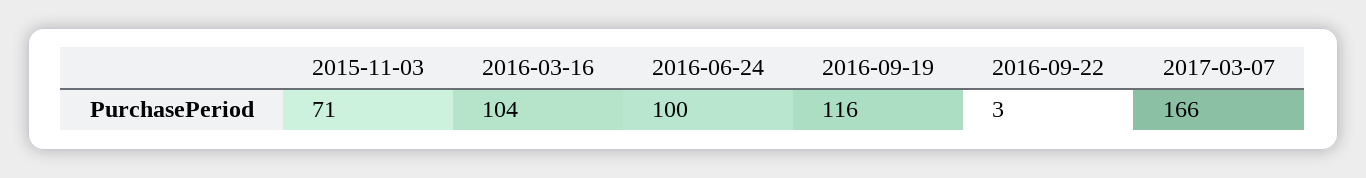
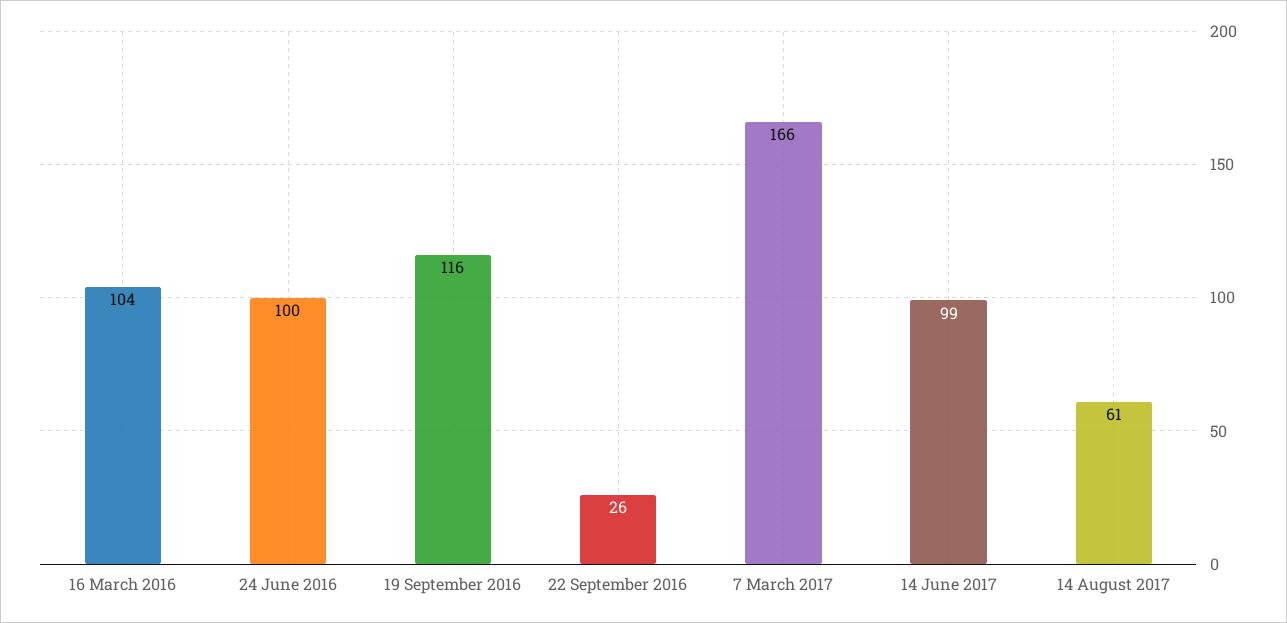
2015-11-03: 71 -> none
2016-09-22: 3 -> 26
14 June 2017: none -> 99
14 August 2017: none -> 61

